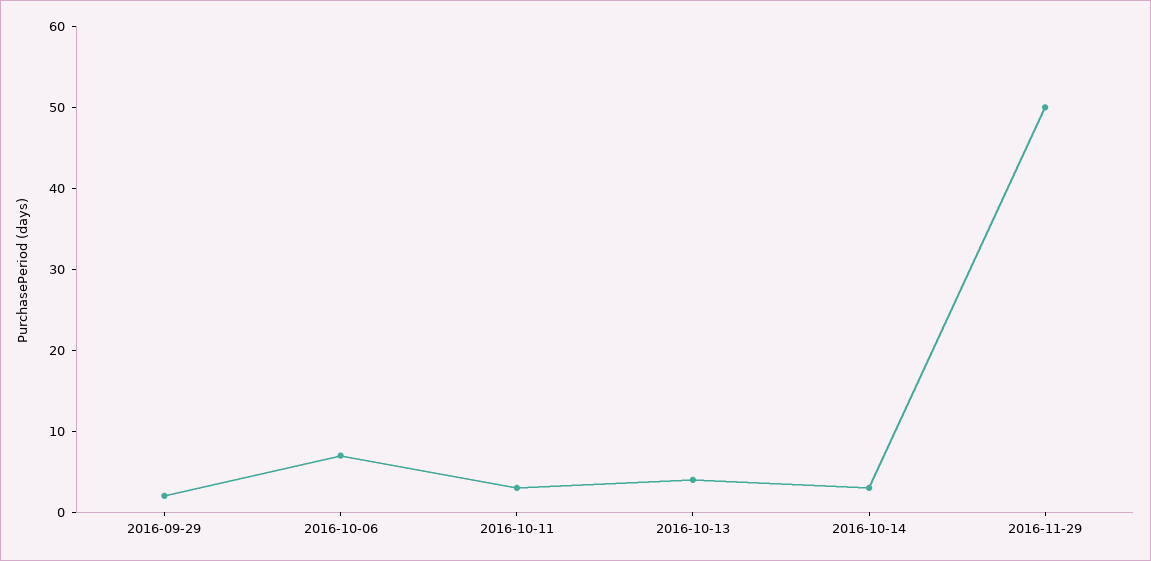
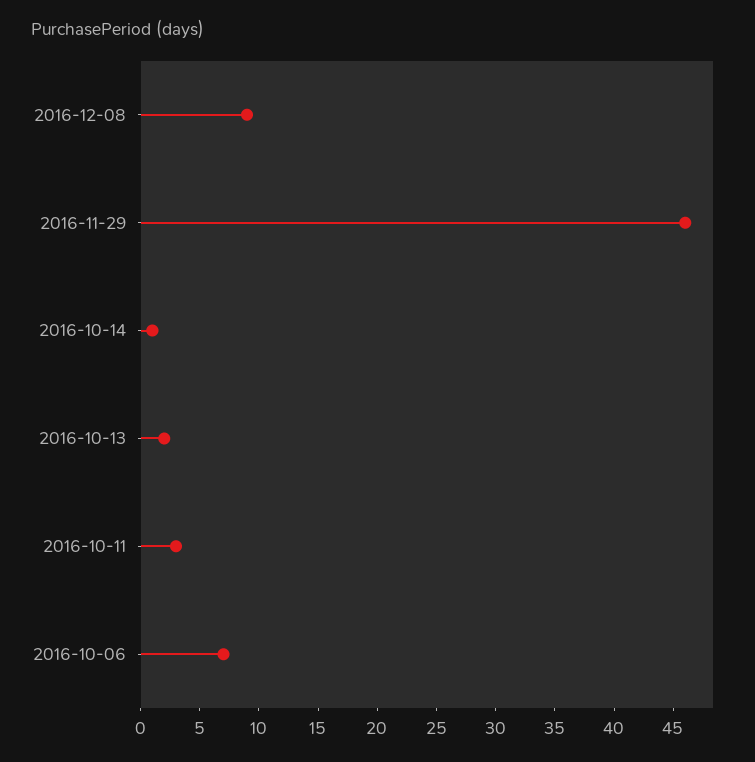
2016-09-29: 2 -> none
2016-10-13: 4 -> 2
2016-10-14: 3 -> 1
2016-11-29: 50 -> 46
2016-12-08: none -> 9

